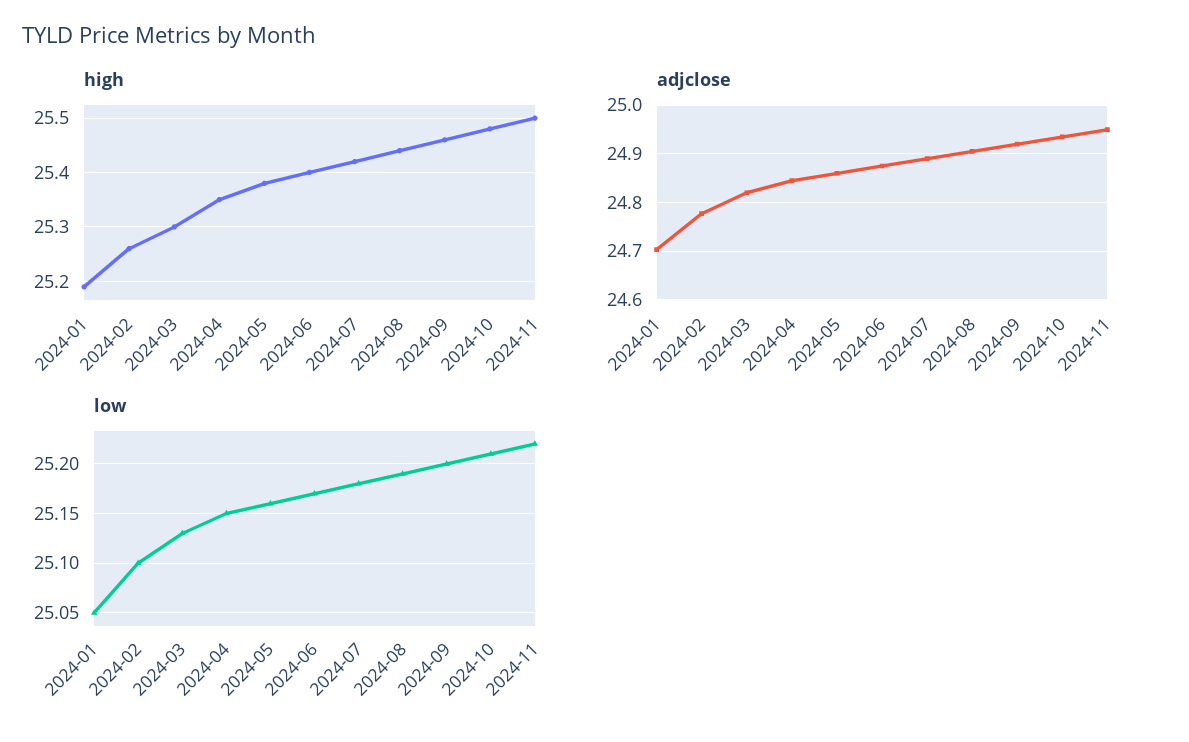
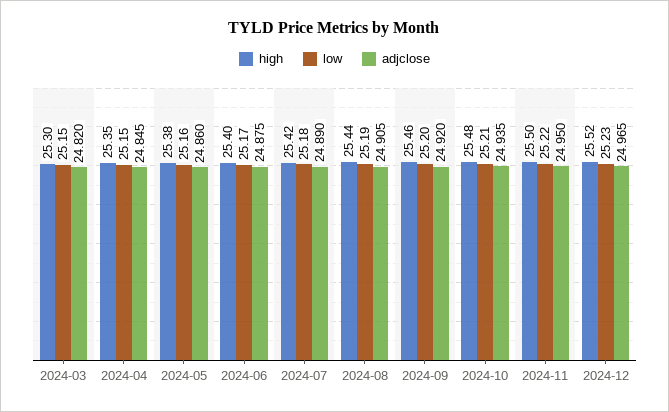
high, 2024-01: 25.2 -> none
high, 2024-02: 25.25 -> none
adjclose, 2024-01: 24.7 -> none
adjclose, 2024-02: 24.78 -> none
low, 2024-01: 25.05 -> none
low, 2024-02: 25.1 -> none
low, 2024-03: 25.13 -> 25.15
high, 2024-12: none -> 25.52
low, 2024-12: none -> 25.23
adjclose, 2024-12: none -> 24.965

